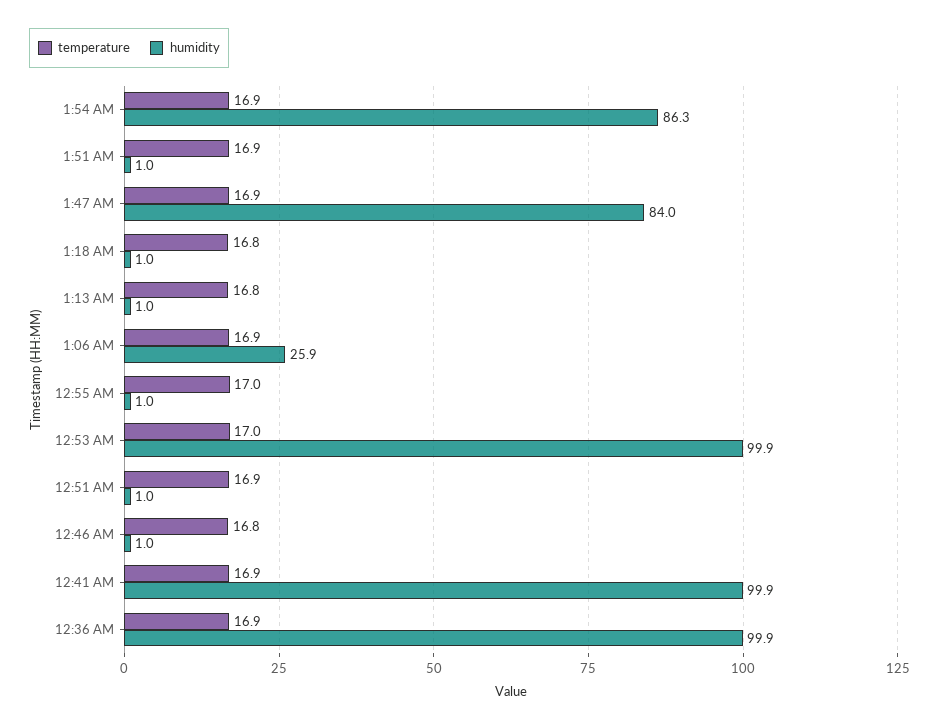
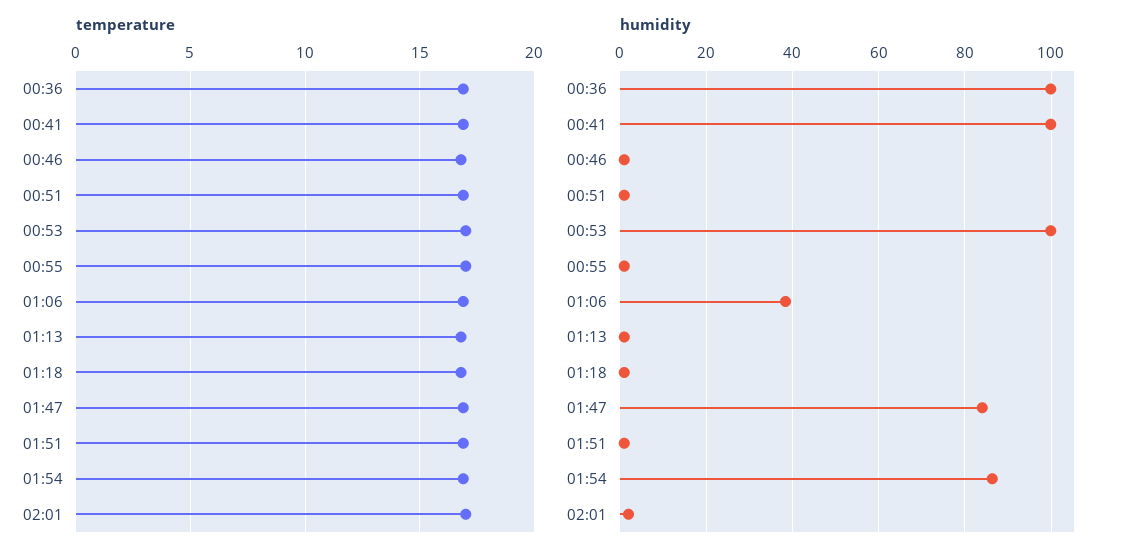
humidity, 1:06 AM: 25.9 -> 38
temperature, 02:01: none -> 17
humidity, 02:01: none -> 2

